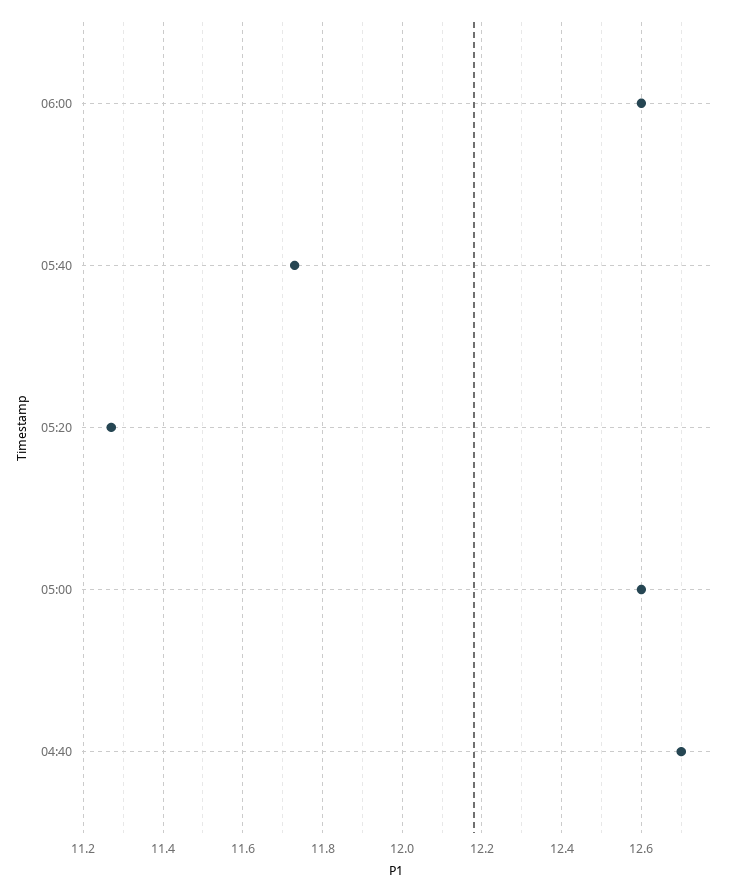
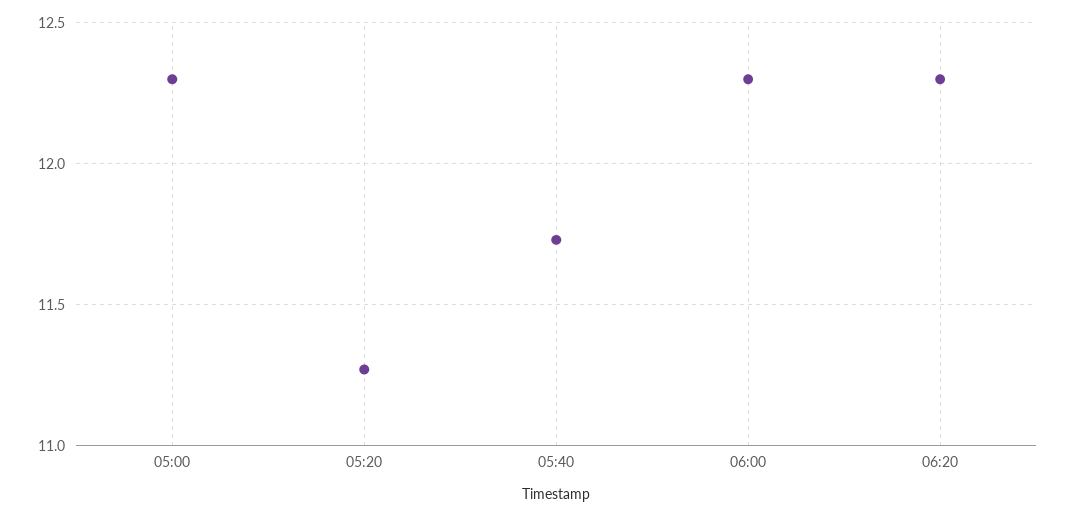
06:00: 12.6 -> 12.3
05:00: 12.6 -> 12.3
04:40: 12.7 -> none
06:20: none -> 12.3

